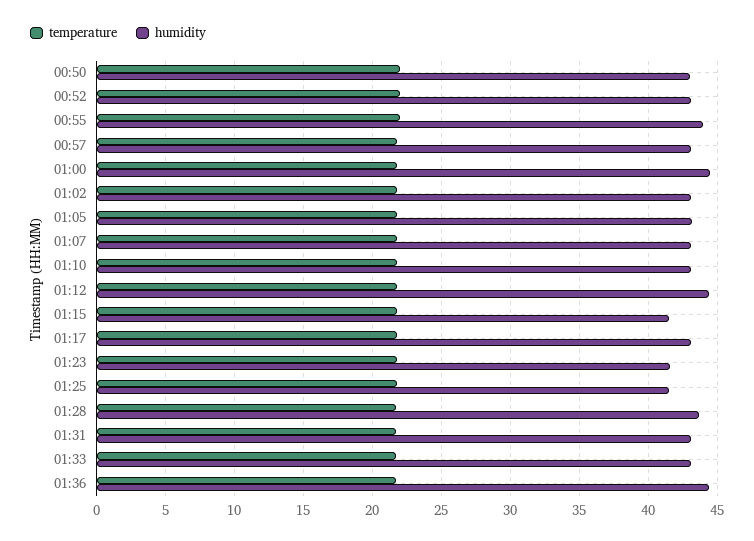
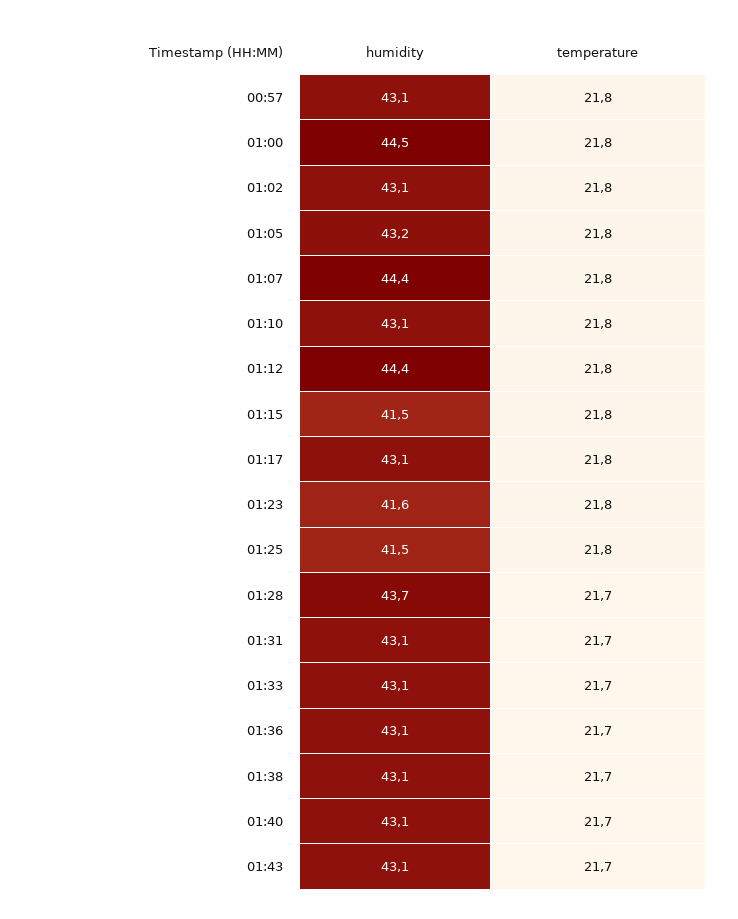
temperature, 00:50: 22 -> none
humidity, 00:50: 43 -> none
temperature, 00:52: 22 -> none
humidity, 00:52: 43 -> none
temperature, 00:55: 22 -> none
humidity, 00:55: 44 -> none
humidity, 01:07: 43 -> 44.4
humidity, 01:36: 44.5 -> 43.1
humidity, 01:38: none -> 43.1
temperature, 01:38: none -> 21.7
humidity, 01:40: none -> 43.1
temperature, 01:40: none -> 21.7
humidity, 01:43: none -> 43.1
temperature, 01:43: none -> 21.7

